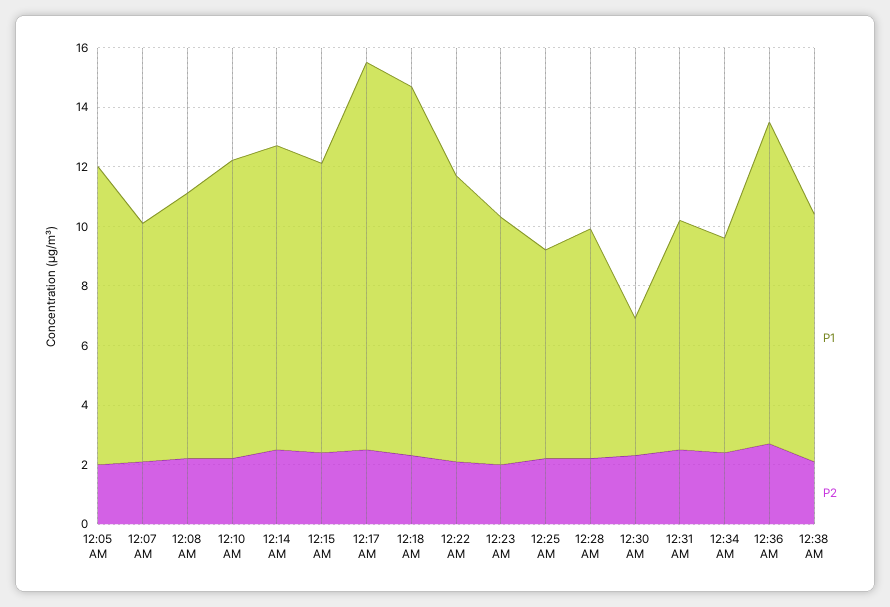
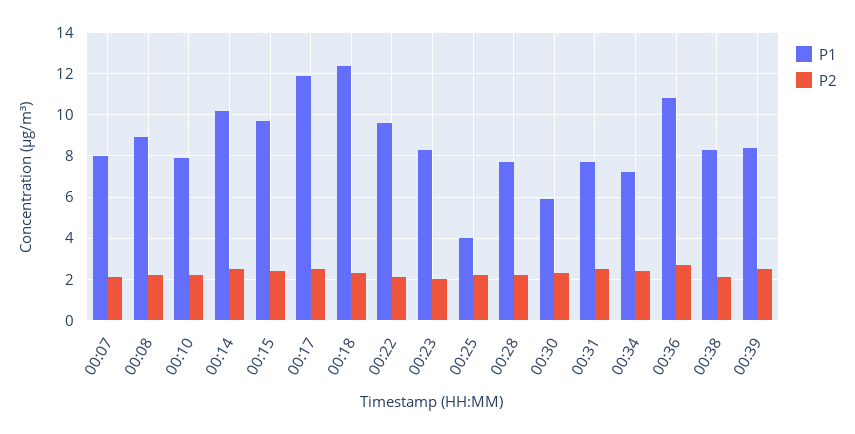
P1, 12:05 AM: 10 -> none
P2, 12:05 AM: 2 -> none
P1, 12:10 AM: 10 -> 8
P1, 12:17 AM: 13 -> 12
P1, 12:25 AM: 7 -> 4
P1, 12:30 AM: 4.5 -> 6
P1, 00:39: none -> 8.5
P2, 00:39: none -> 2.5

